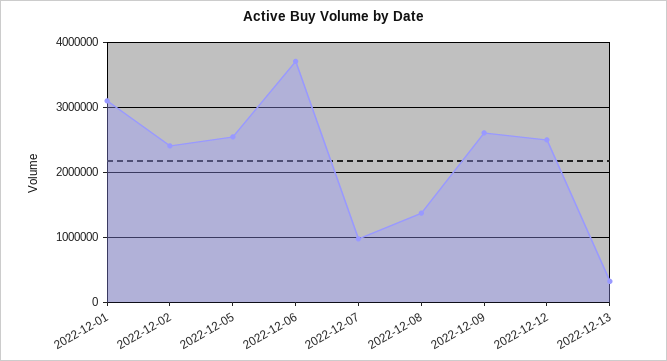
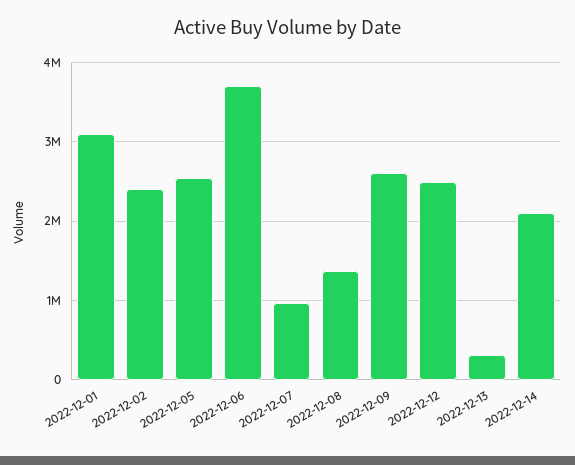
2022-12-14: none -> 2100000

